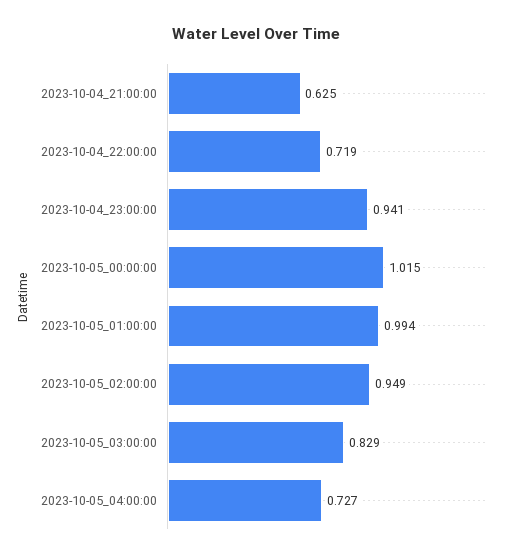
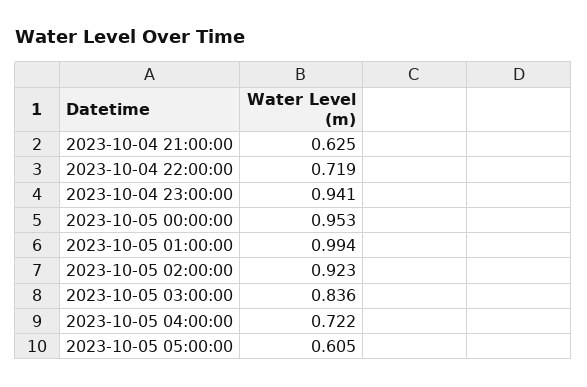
2023-10-05_00:00:00: 1.015 -> 0.953
2023-10-05_02:00:00: 0.949 -> 0.923
2023-10-05_03:00:00: 0.829 -> 0.836
2023-10-05_04:00:00: 0.727 -> 0.722
2023-10-05 05:00:00: none -> 0.605

